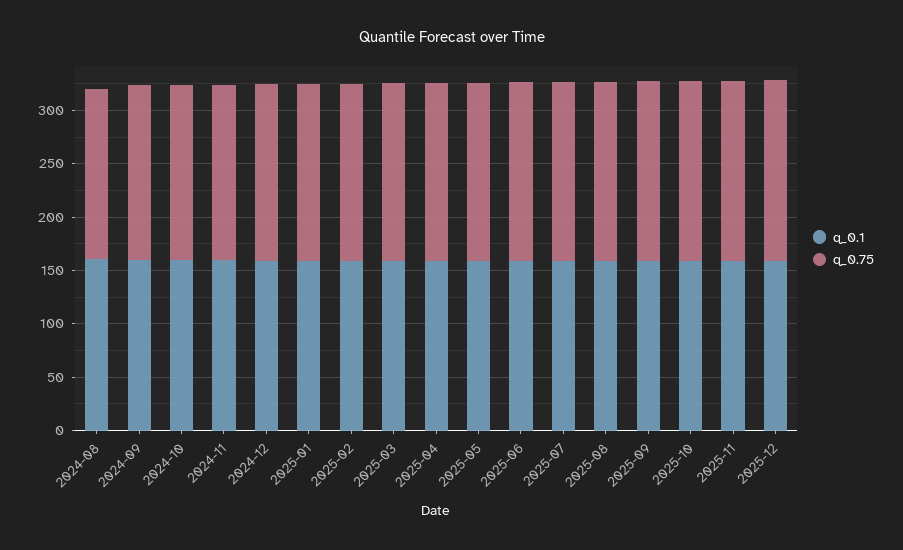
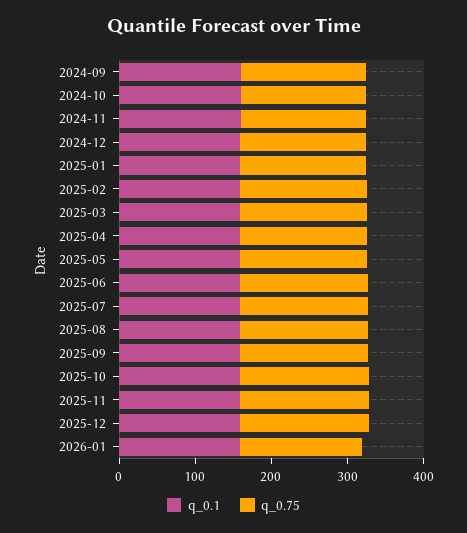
q_0.1, 2024-08: 160 -> none
q_0.75, 2024-08: 160 -> none
q_0.1, 2026-01: none -> 160
q_0.75, 2026-01: none -> 160

